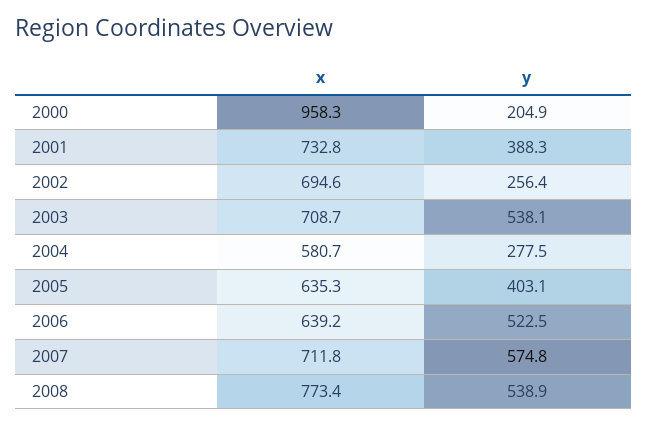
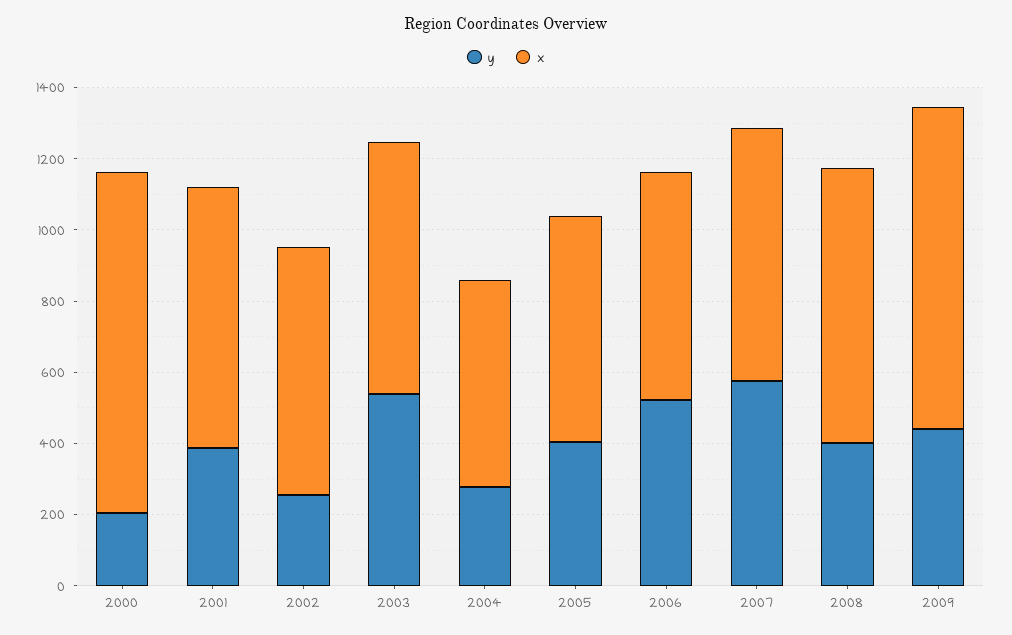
y, 2008: 538.9 -> 400
y, 2009: none -> 450
x, 2009: none -> 900

